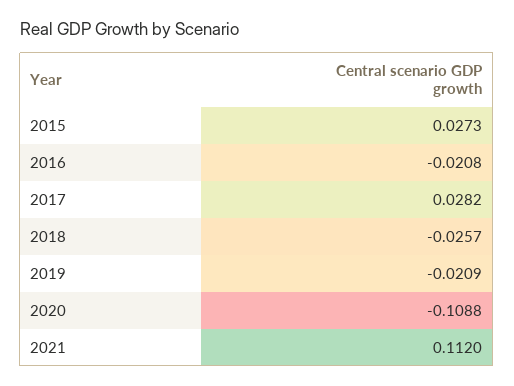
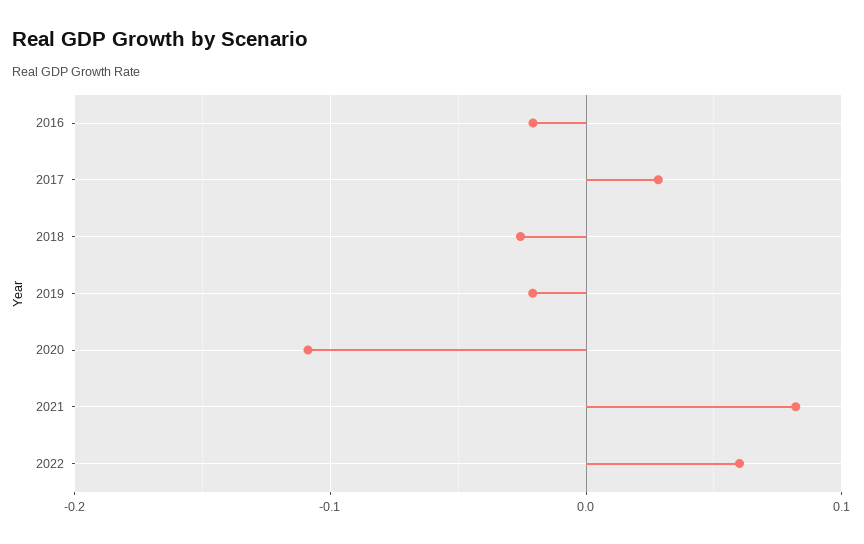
2015: 0.0273 -> none
2021: 0.112 -> 0.08
2022: none -> 0.06

